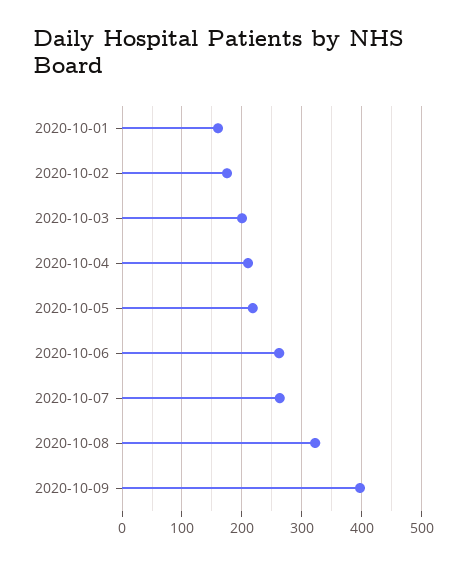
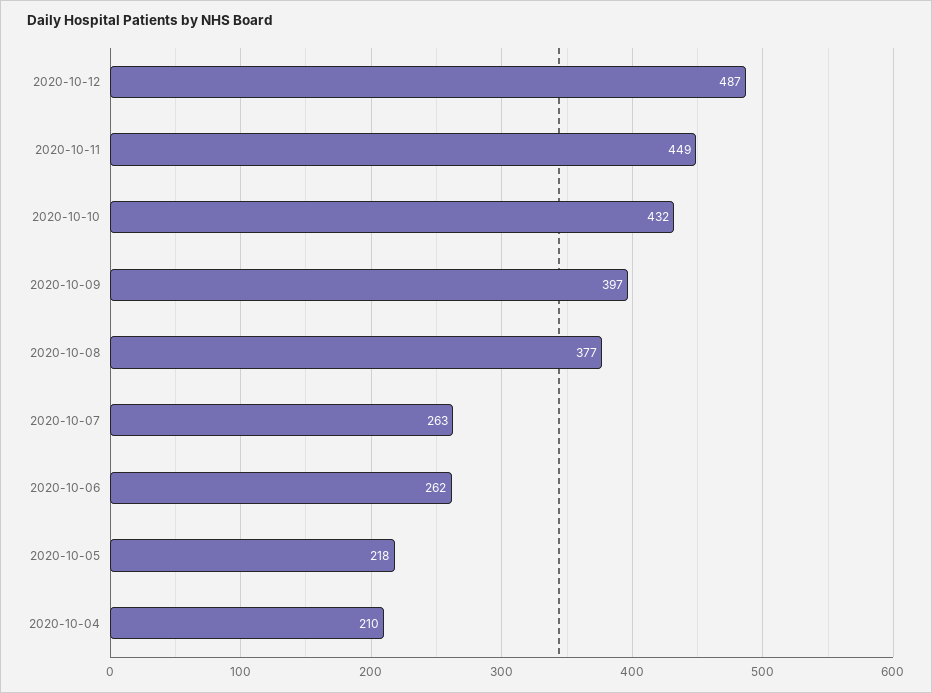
2020-10-01: 160 -> none
2020-10-02: 180 -> none
2020-10-03: 200 -> none
2020-10-08: 320 -> 377
2020-10-12: none -> 487
2020-10-11: none -> 449
2020-10-10: none -> 432

